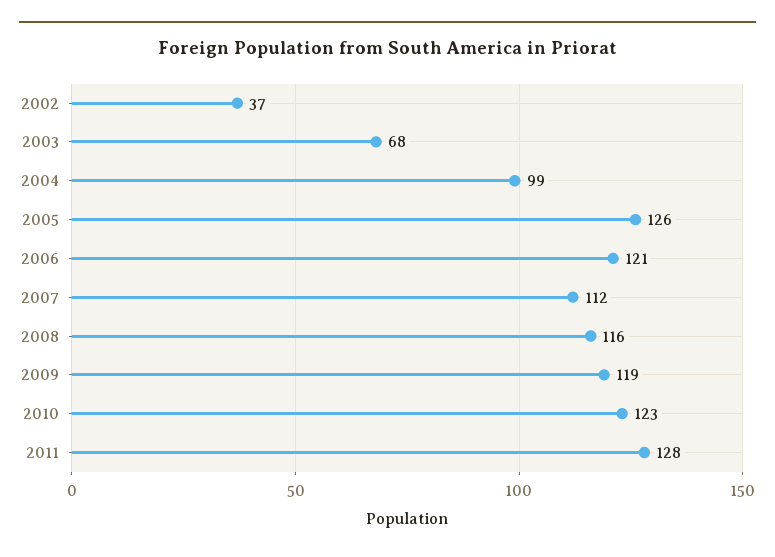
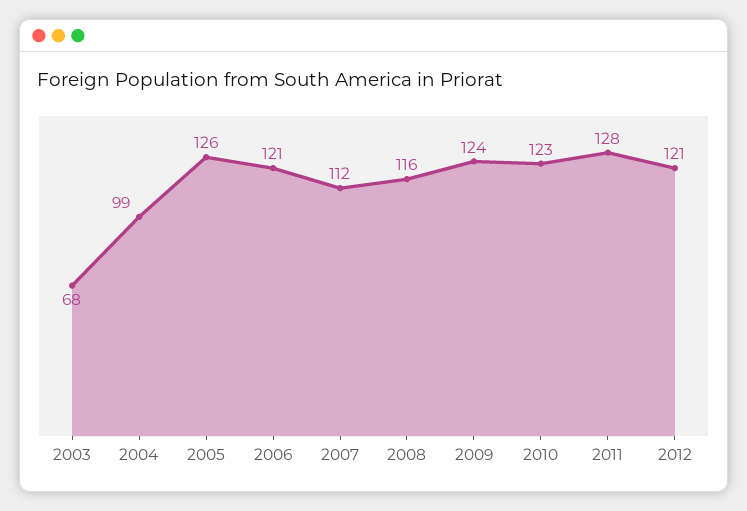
2002: 37 -> none
2009: 119 -> 124
2012: none -> 121

